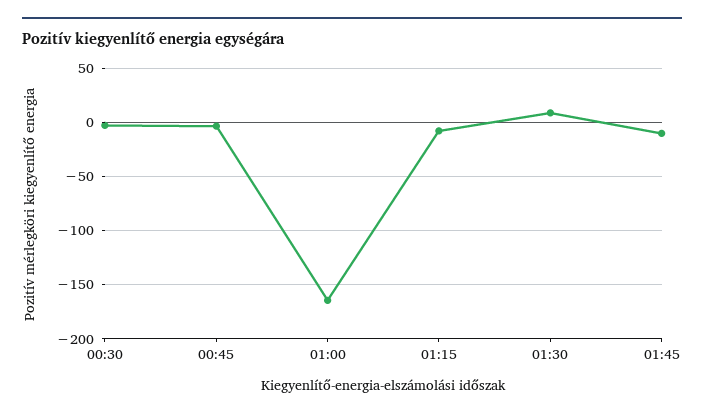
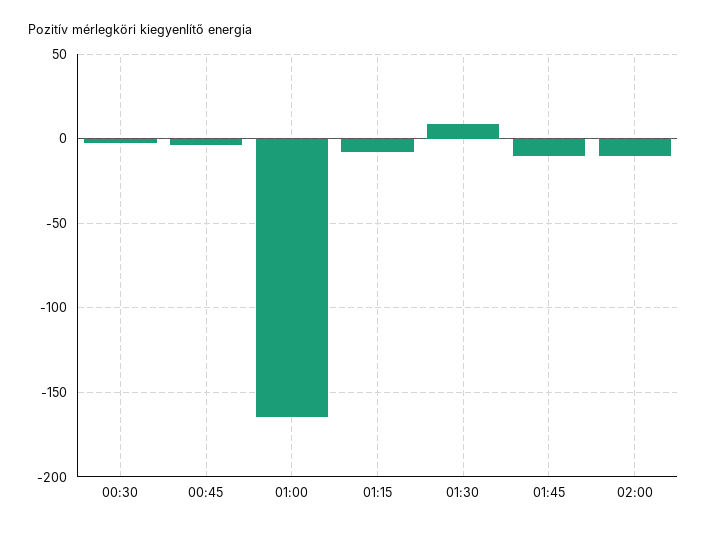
02:00: none -> -10

